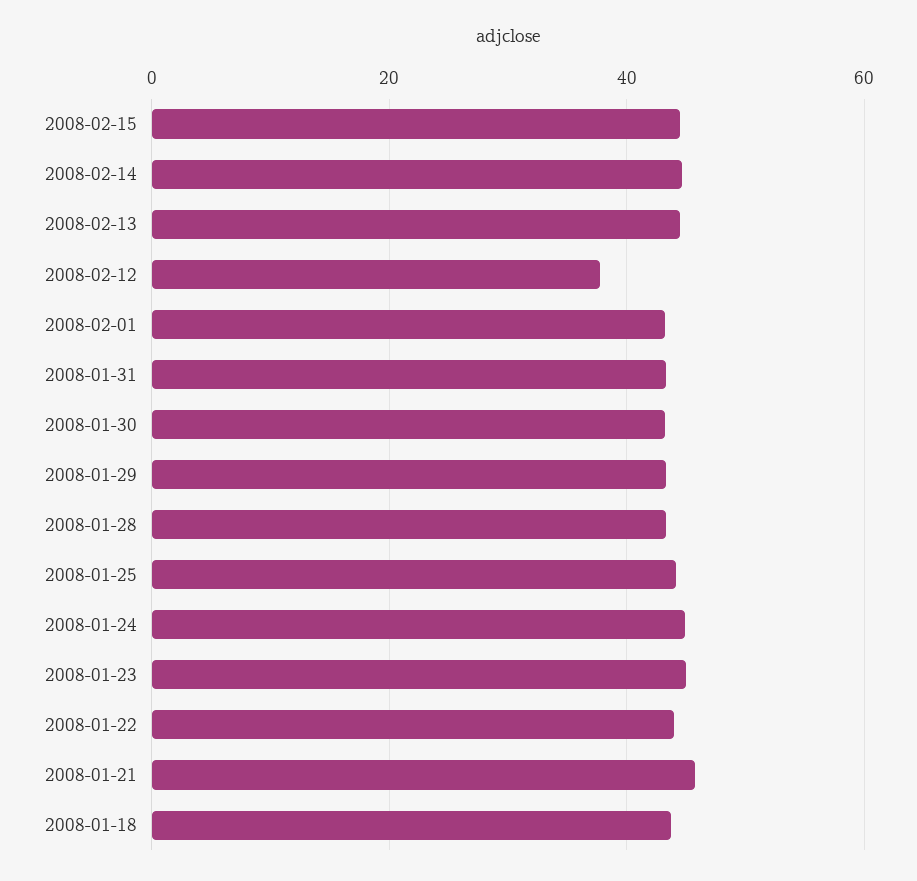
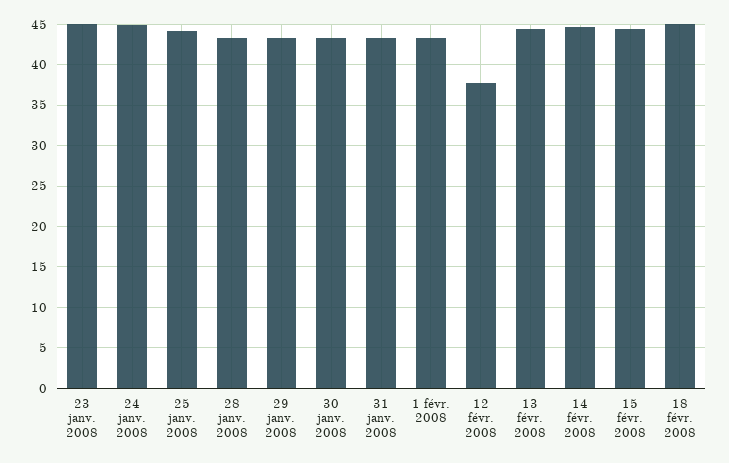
2008-01-22: 44 -> none
2008-01-21: 46 -> none
2008-01-18: 44 -> none
18 févr. 2008: none -> 45

